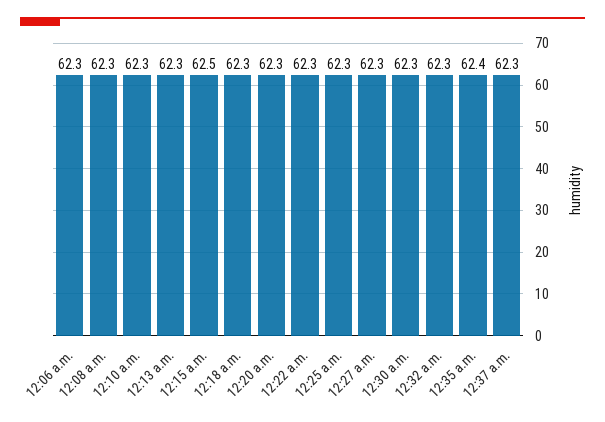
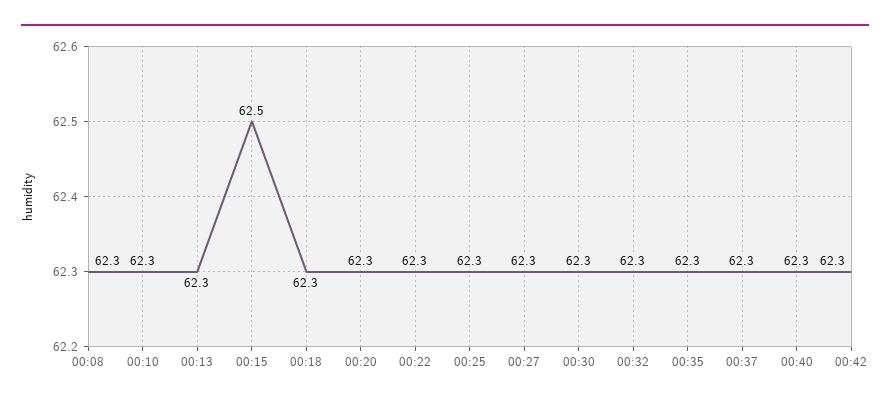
12:06 a.m.: 62.3 -> none
12:35 a.m.: 62.4 -> 62.3
00:40: none -> 62.3
00:42: none -> 62.3

